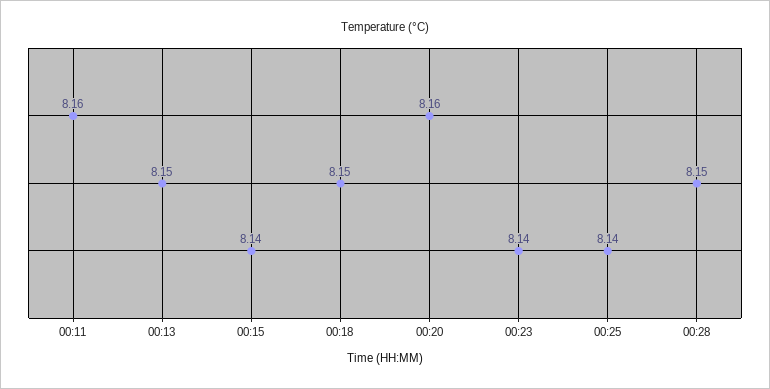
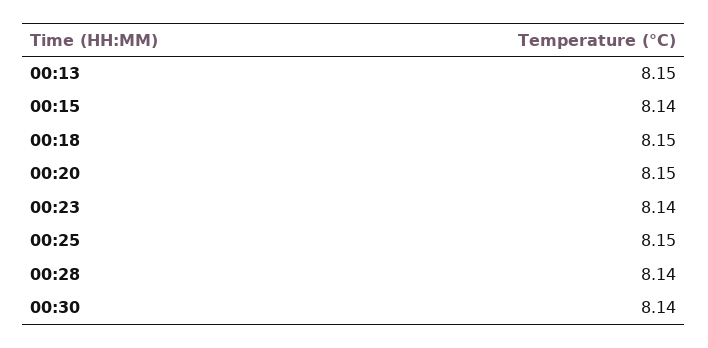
00:11: 8.16 -> none
00:20: 8.16 -> 8.15
00:25: 8.14 -> 8.15
00:28: 8.15 -> 8.14
00:30: none -> 8.14

